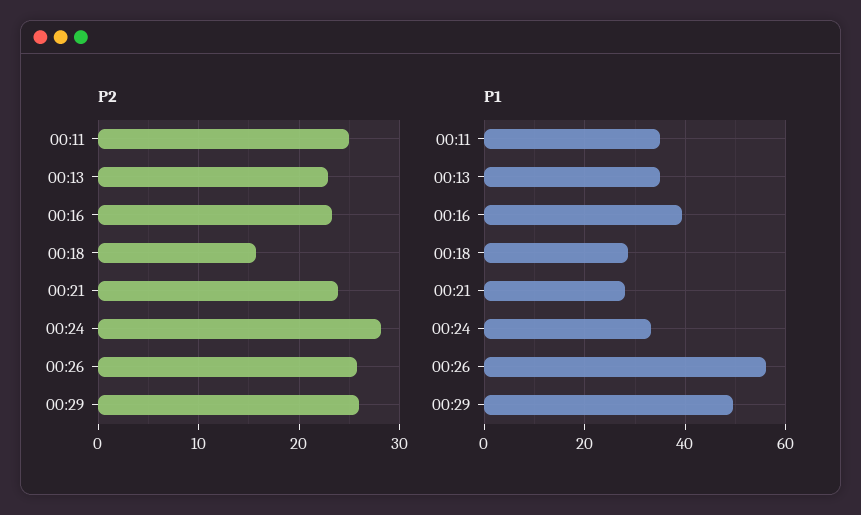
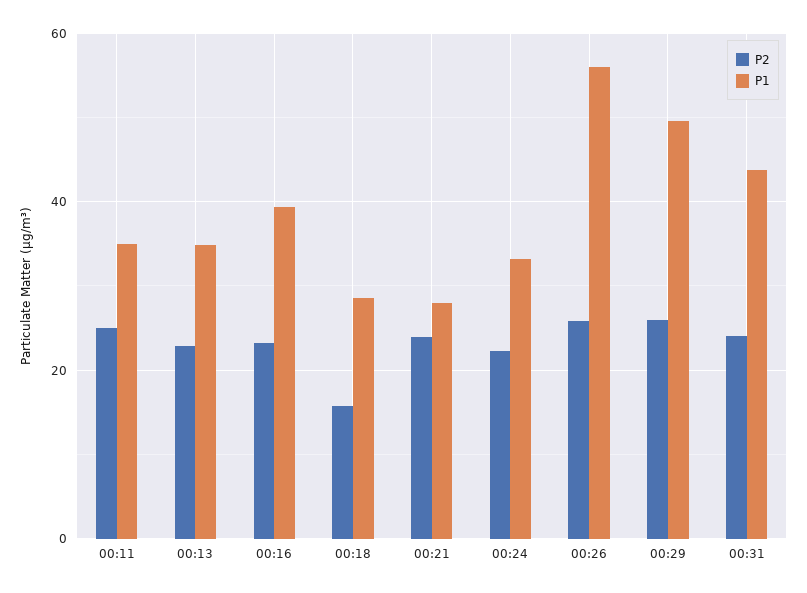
P2, 00:24: 28 -> 22
P2, 00:31: none -> 24
P1, 00:31: none -> 44

